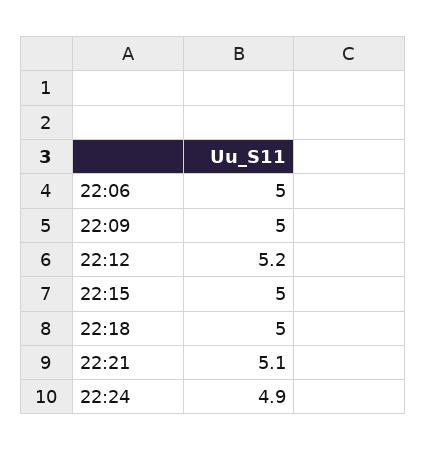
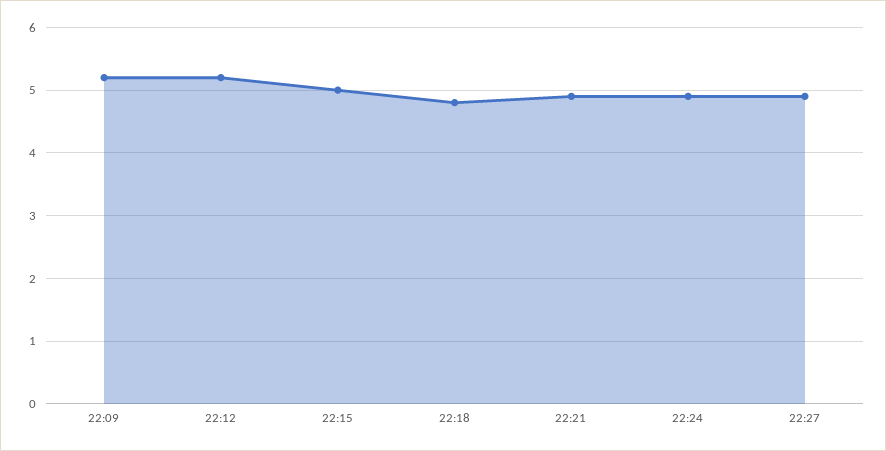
22:06: 5 -> none
22:09: 5 -> 5.2
22:18: 5 -> 4.8
22:21: 5.1 -> 4.9
22:27: none -> 4.9

